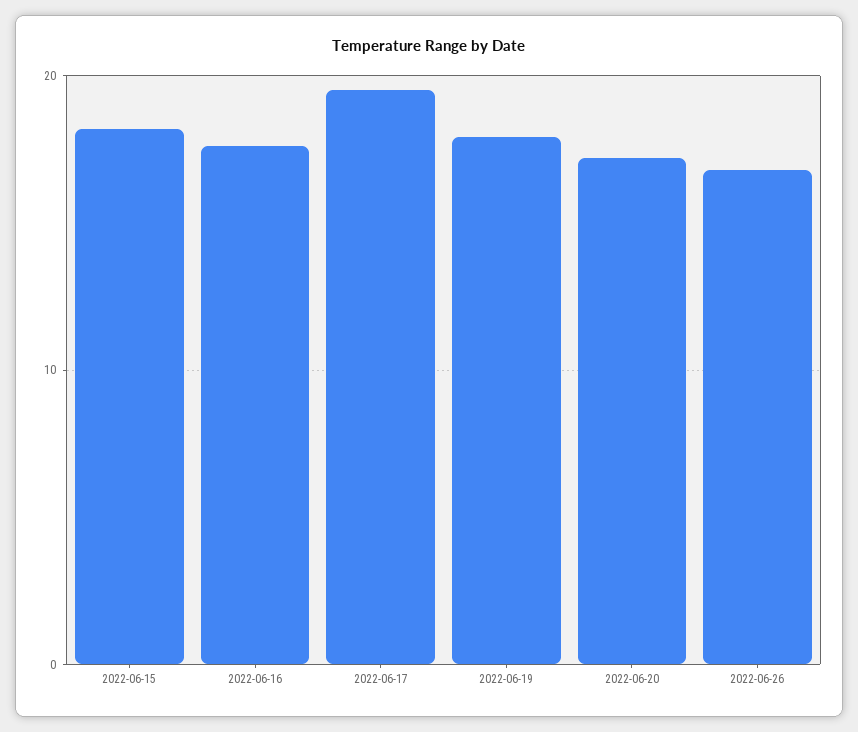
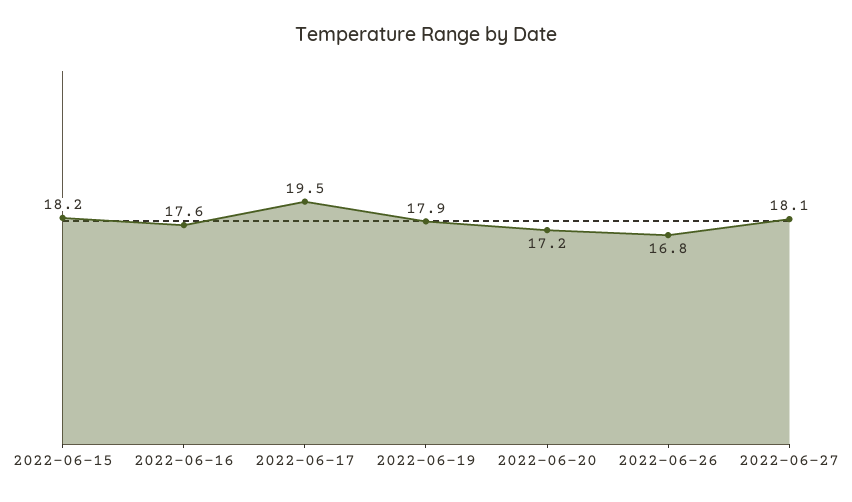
2022-06-27: none -> 18.1

